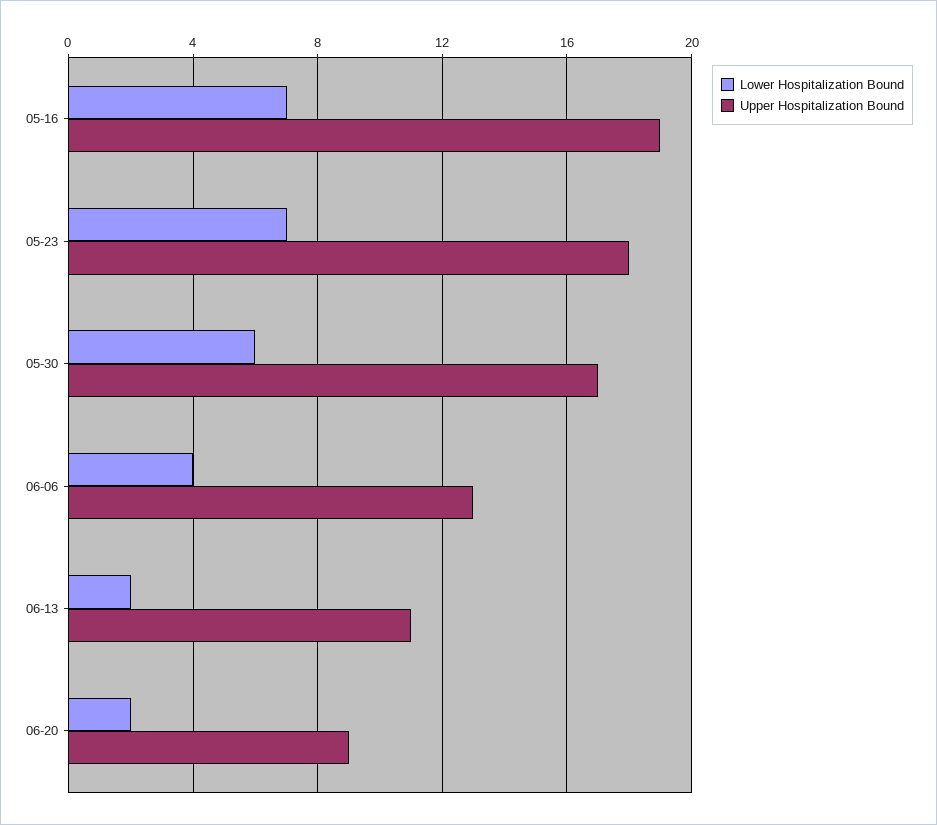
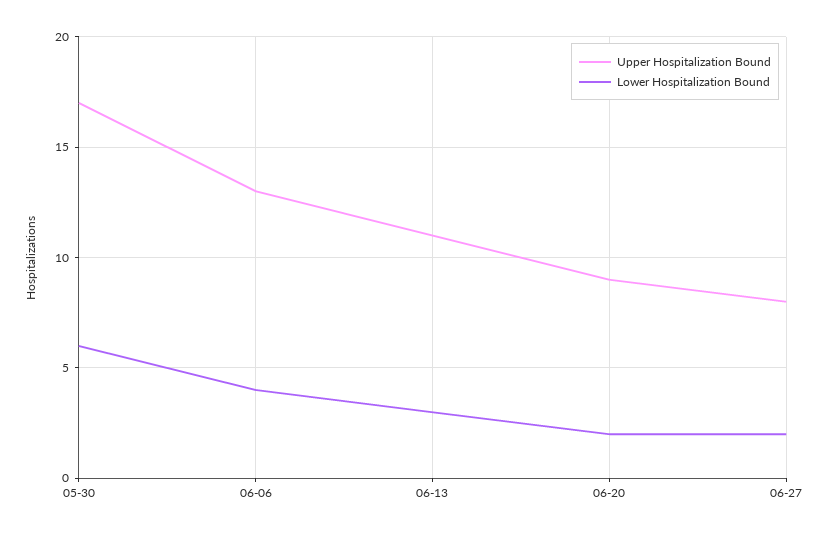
Lower Hospitalization Bound, 05-16: 7 -> none
Upper Hospitalization Bound, 05-16: 19 -> none
Lower Hospitalization Bound, 05-23: 7 -> none
Upper Hospitalization Bound, 05-23: 18 -> none
Lower Hospitalization Bound, 06-13: 2 -> 3
Upper Hospitalization Bound, 06-27: none -> 8
Lower Hospitalization Bound, 06-27: none -> 2

